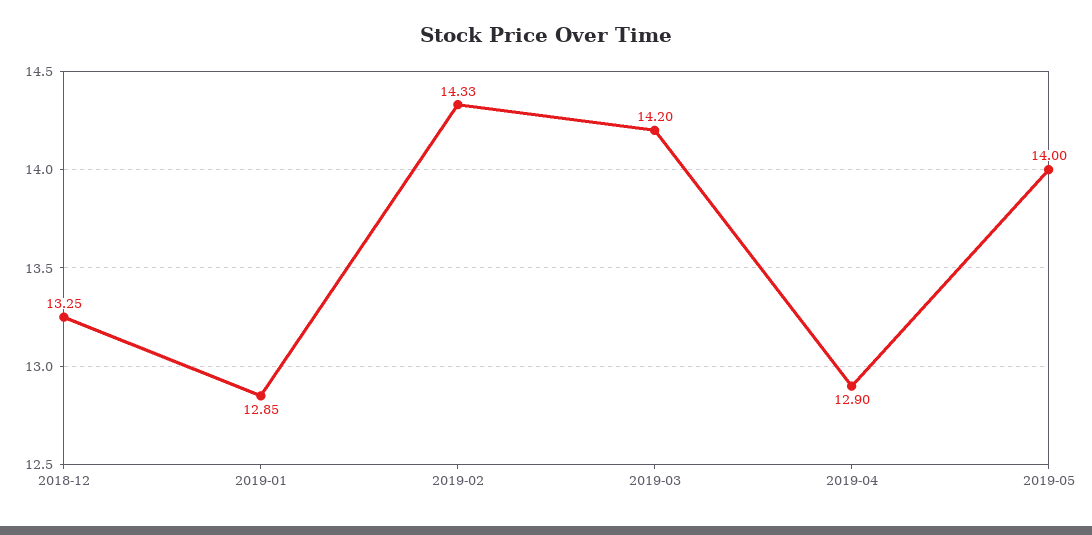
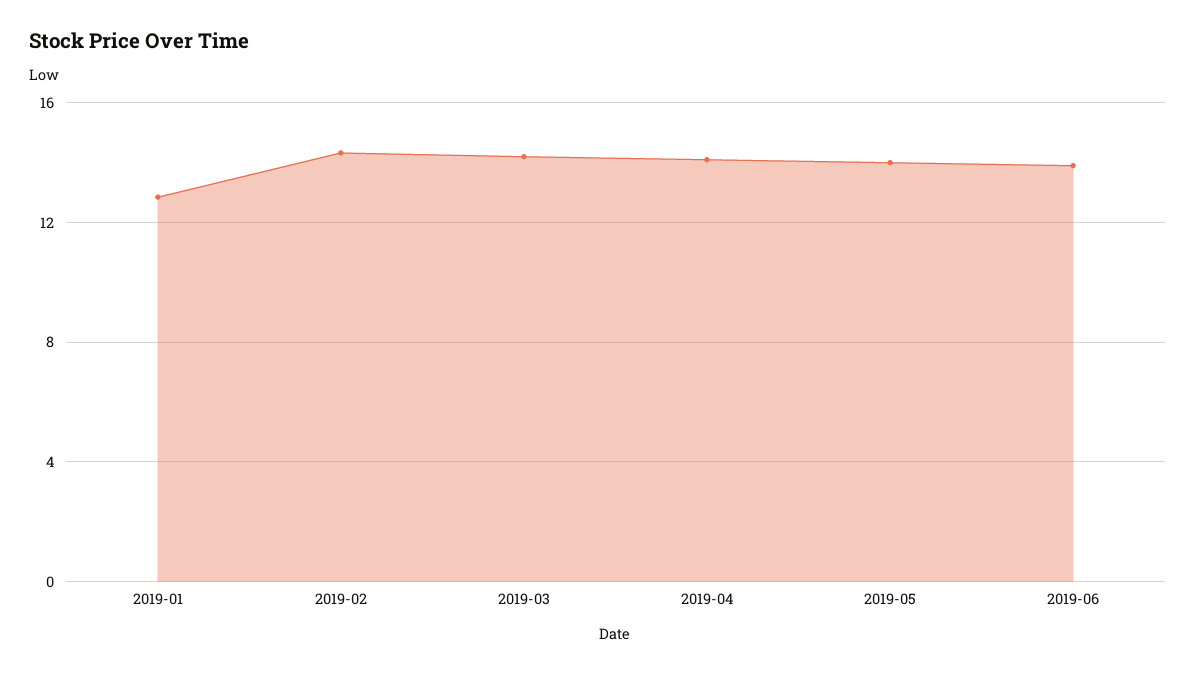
2018-12: 13.25 -> none
2019-04: 12.9 -> 14
2019-06: none -> 14

